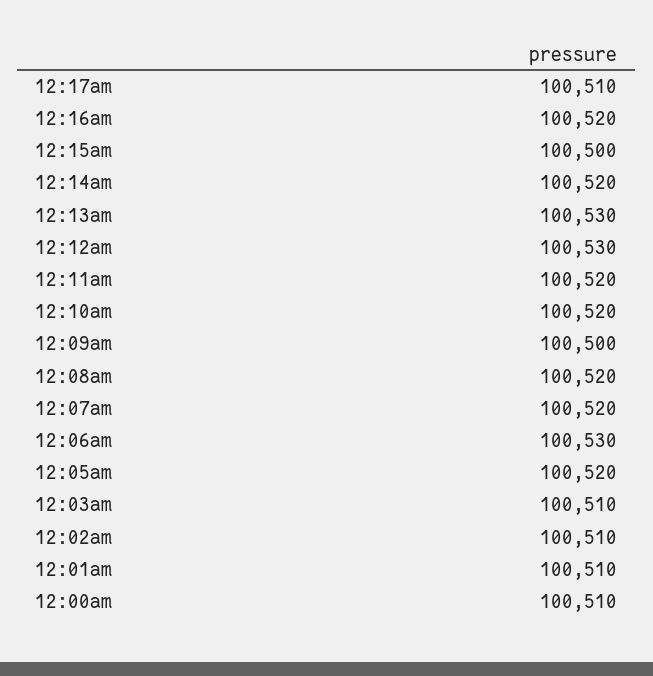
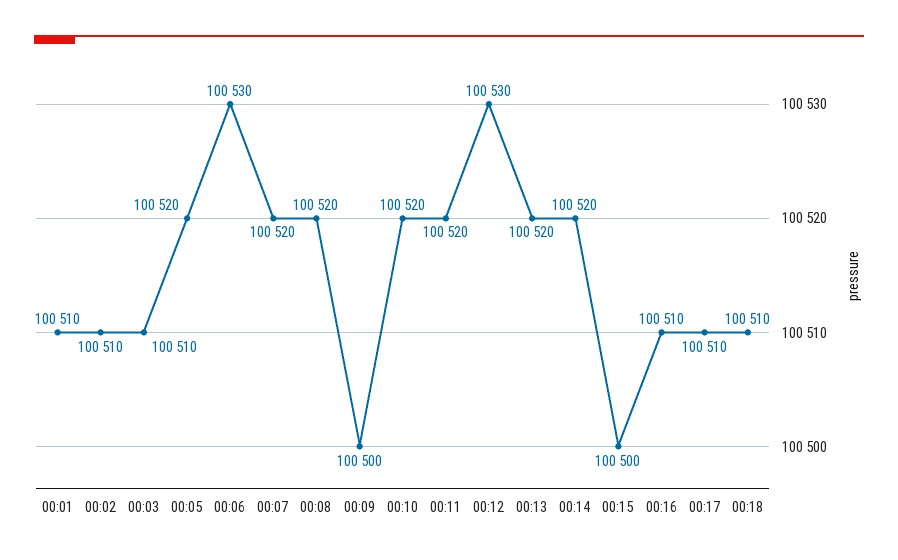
12:16am: 100520 -> 100510
12:13am: 100530 -> 100520
12:00am: 100510 -> none
00:18: none -> 100510

